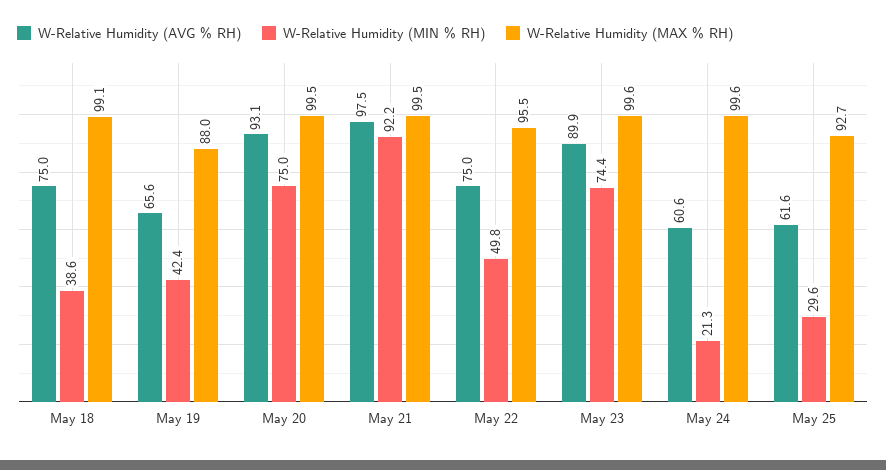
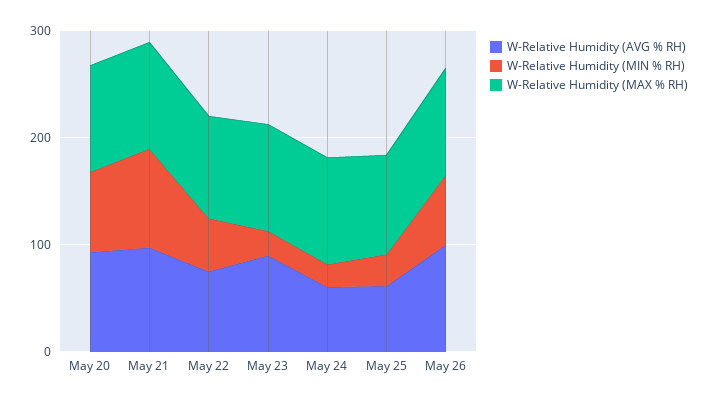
W-Relative Humidity (AVG % RH), May 18: 75 -> none
W-Relative Humidity (MIN % RH), May 18: 38.6 -> none
W-Relative Humidity (MAX % RH), May 18: 99.1 -> none
W-Relative Humidity (AVG % RH), May 19: 65.6 -> none
W-Relative Humidity (MIN % RH), May 19: 42.4 -> none
W-Relative Humidity (MAX % RH), May 19: 88 -> none
W-Relative Humidity (MIN % RH), May 23: 74.4 -> 20
W-Relative Humidity (AVG % RH), May 26: none -> 100
W-Relative Humidity (MIN % RH), May 26: none -> 60
W-Relative Humidity (MAX % RH), May 26: none -> 100

